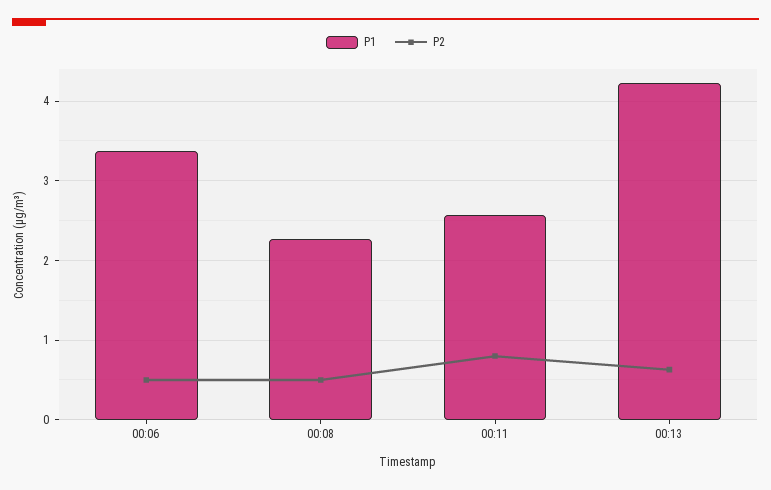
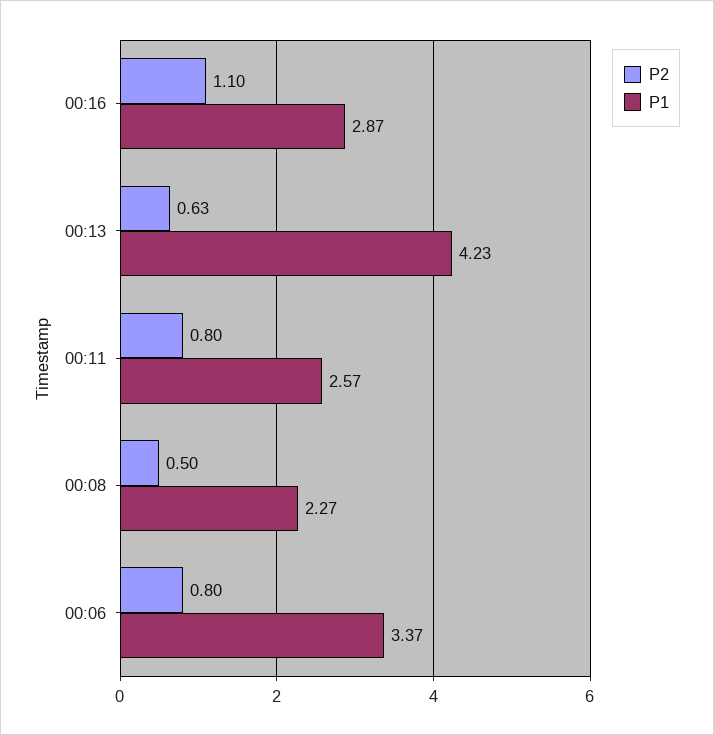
P2, 00:06: 0.5 -> 0.8
P2, 00:16: none -> 1.1
P1, 00:16: none -> 2.87

